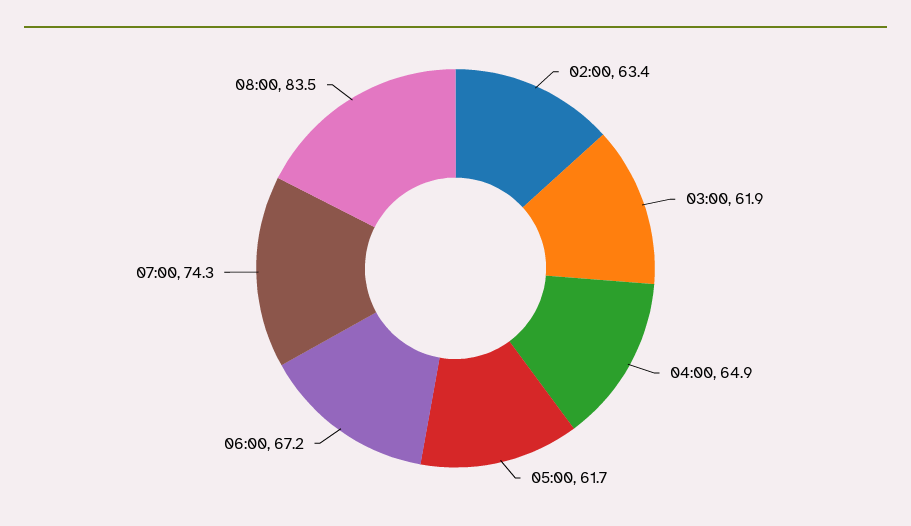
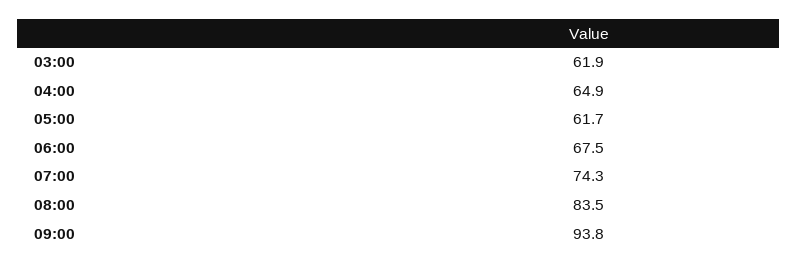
02:00: 63.4 -> none
06:00: 67.2 -> 67.5
09:00: none -> 93.8

